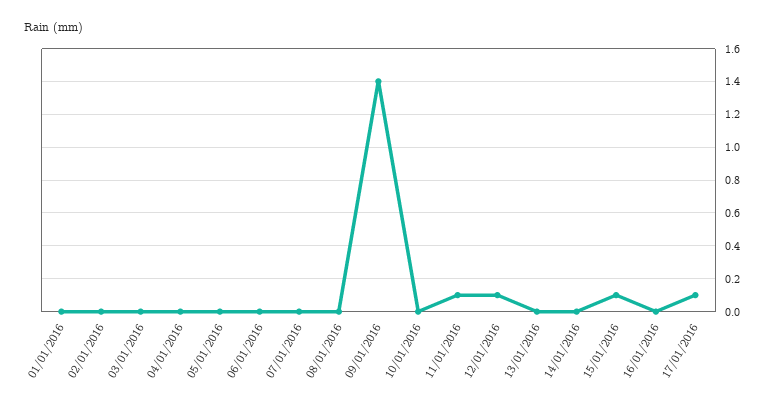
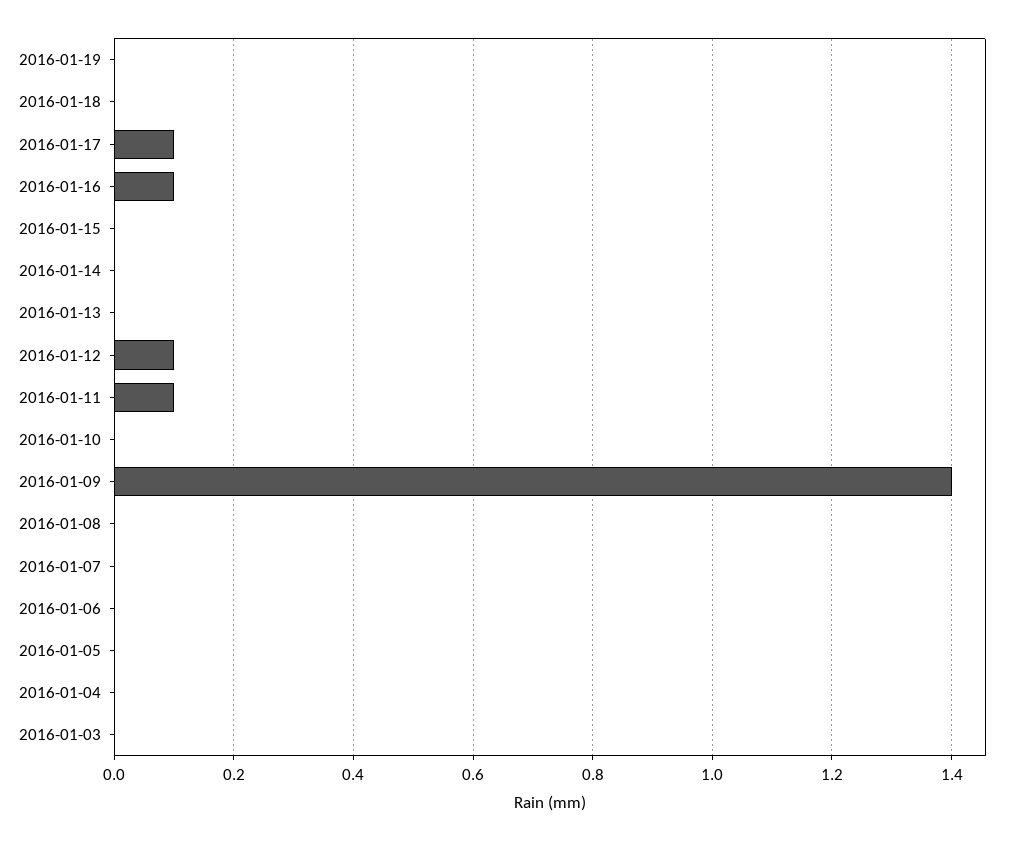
01/01/2016: 0 -> none
02/01/2016: 0 -> none
15/01/2016: 0.1 -> 0
16/01/2016: 0 -> 0.1
2016-01-19: none -> 0
2016-01-18: none -> 0

